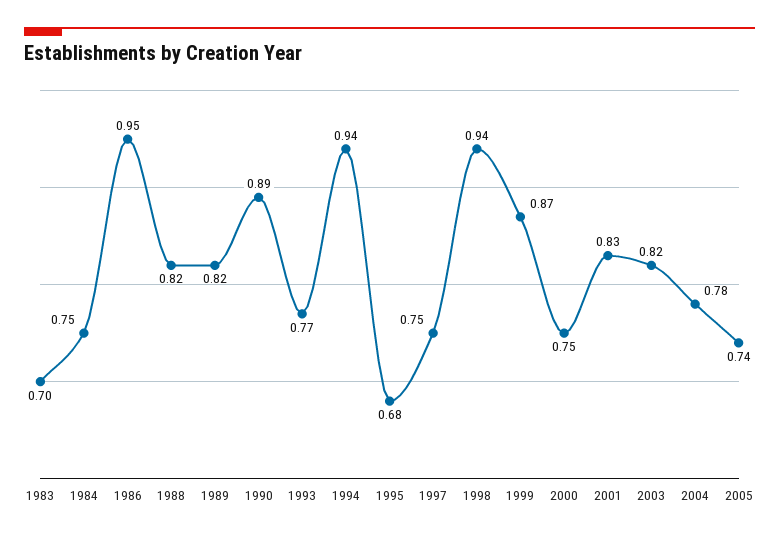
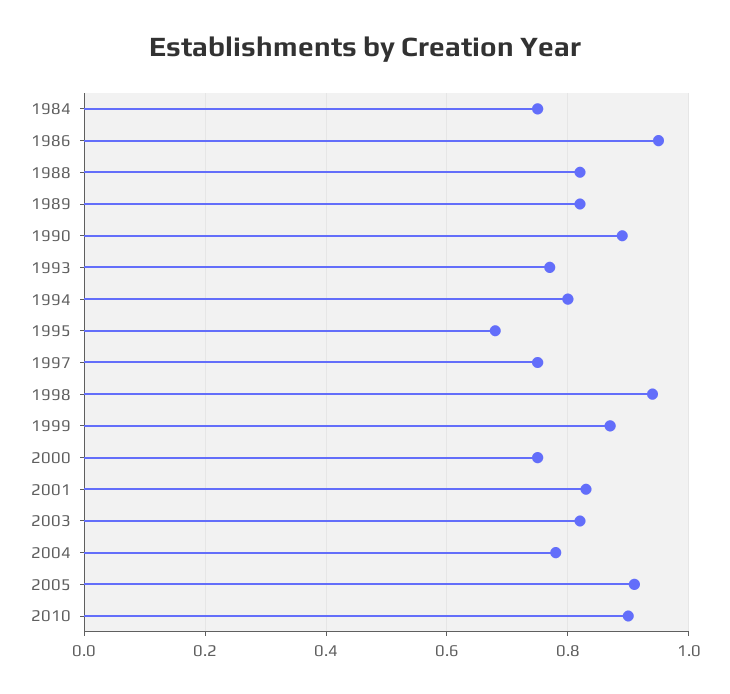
1983: 0.7 -> none
1994: 0.94 -> 0.8
2005: 0.74 -> 0.9
2010: none -> 0.9

